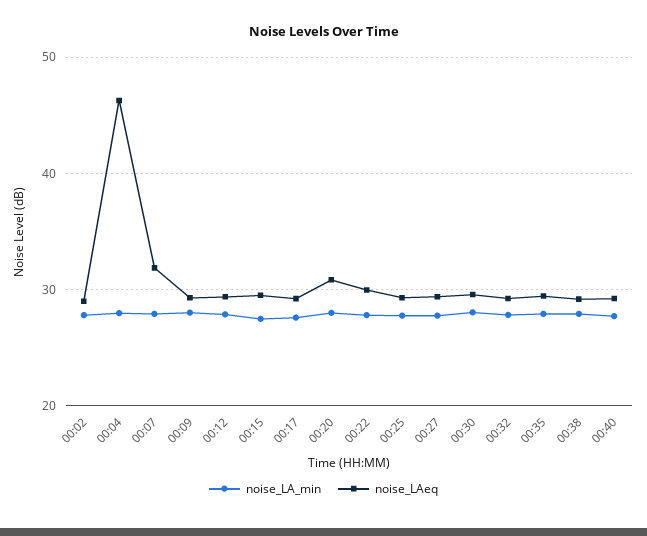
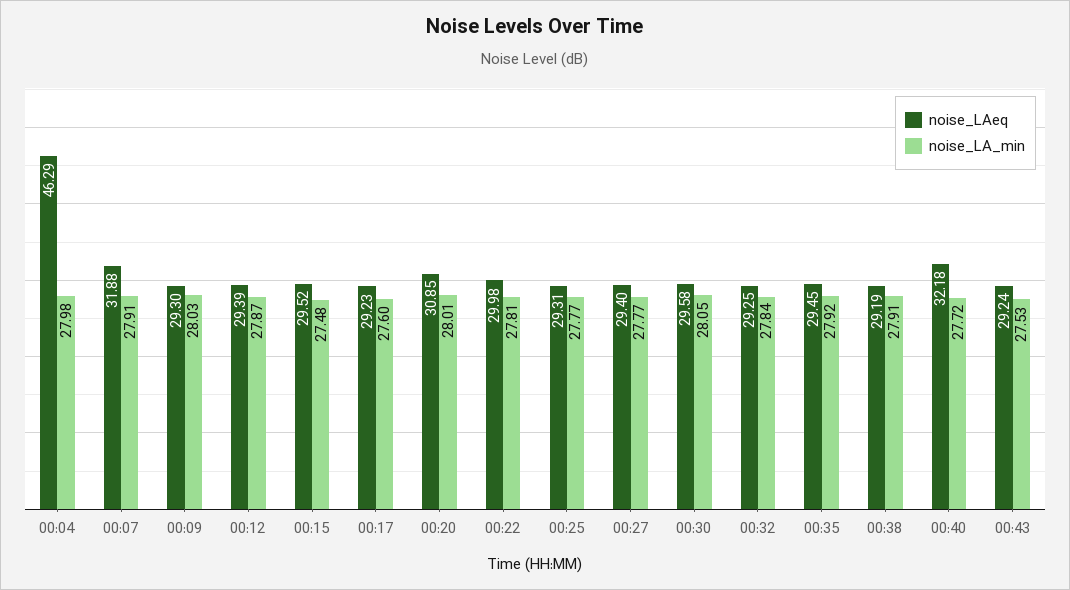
noise_LA_min, 00:02: 28 -> none
noise_LAeq, 00:02: 29 -> none
noise_LAeq, 00:40: 29 -> 32.18
noise_LAeq, 00:43: none -> 29.24
noise_LA_min, 00:43: none -> 27.53

